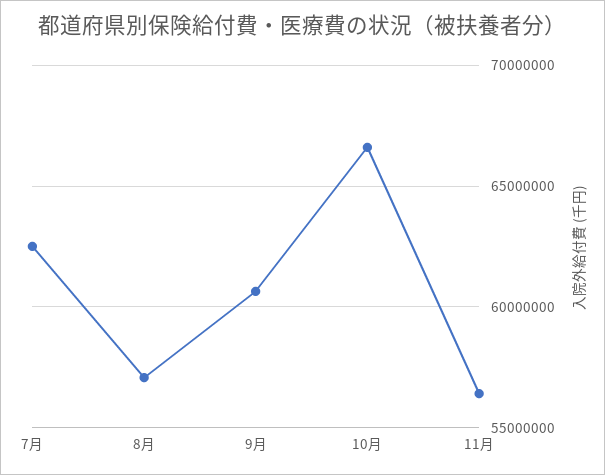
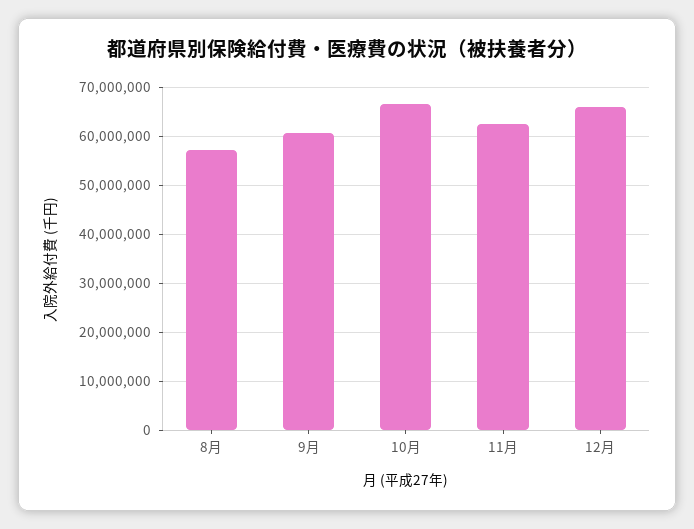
7月: 62500000 -> none
11月: 56500000 -> 62000000
12月: none -> 66000000

